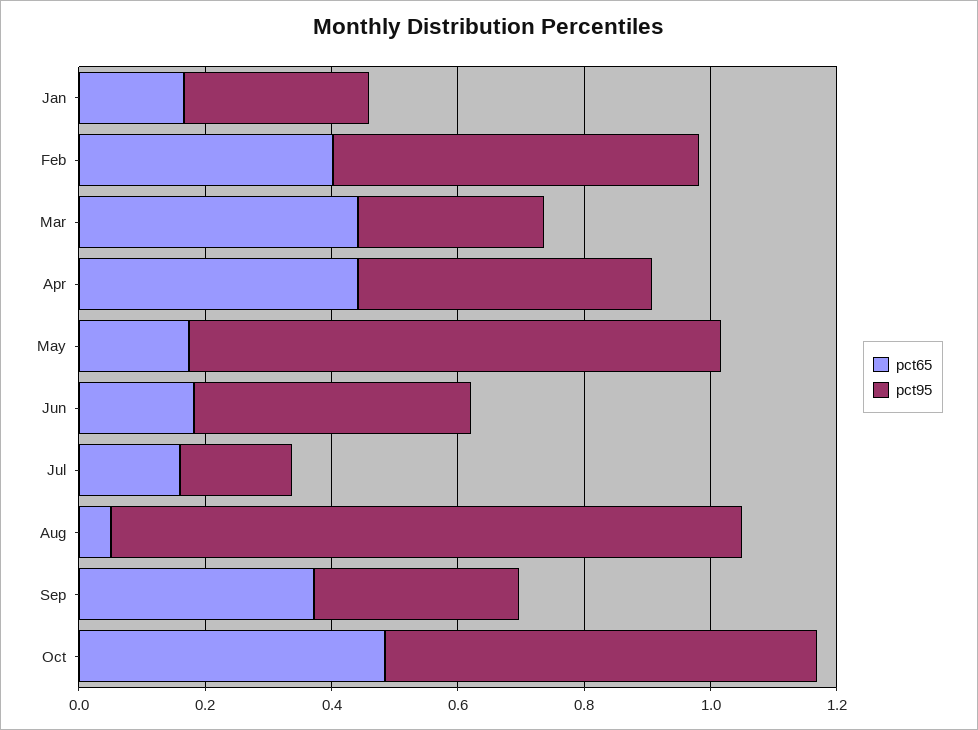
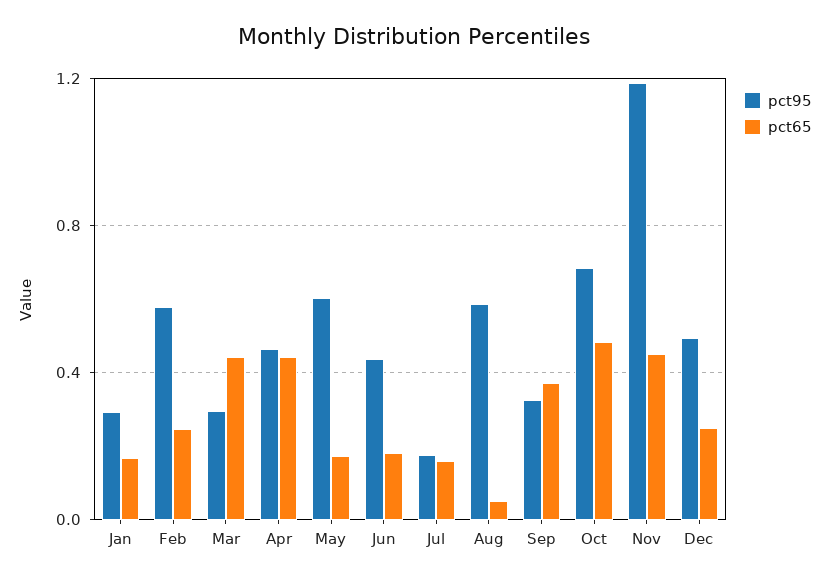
pct65, Feb: 0.4 -> 0.25
pct95, May: 0.85 -> 0.6
pct95, Aug: 1 -> 0.6
pct95, Nov: none -> 1.2
pct65, Nov: none -> 0.45
pct95, Dec: none -> 0.5
pct65, Dec: none -> 0.25

